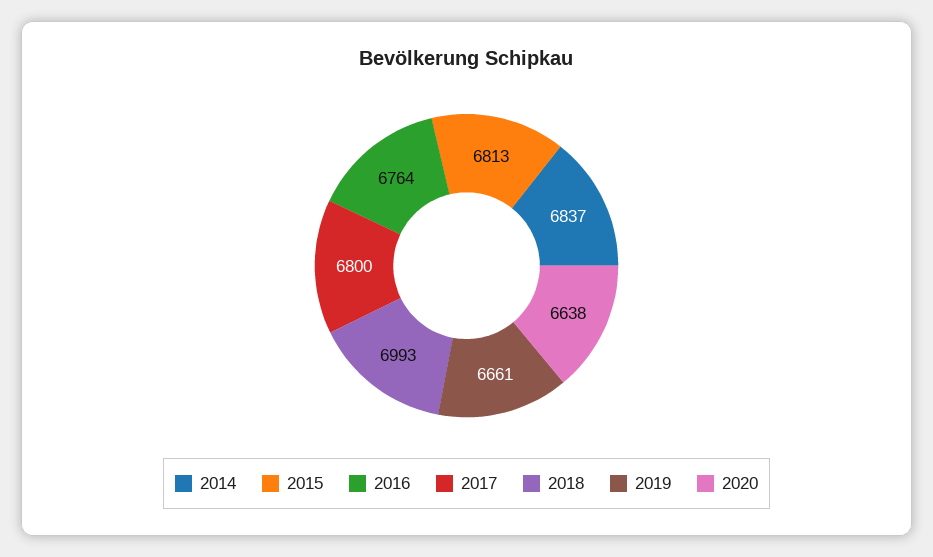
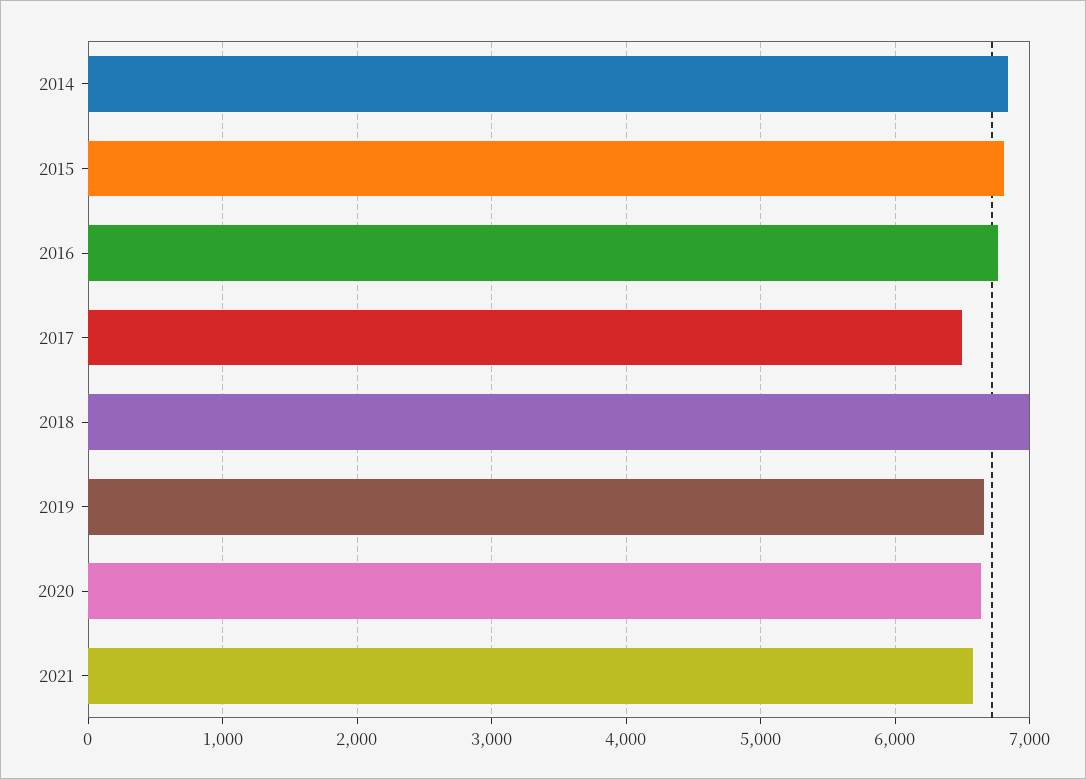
2017: 6800 -> 6500
2021: none -> 6600

